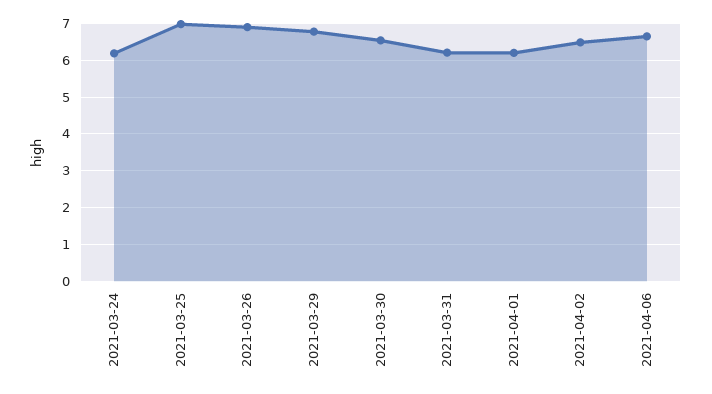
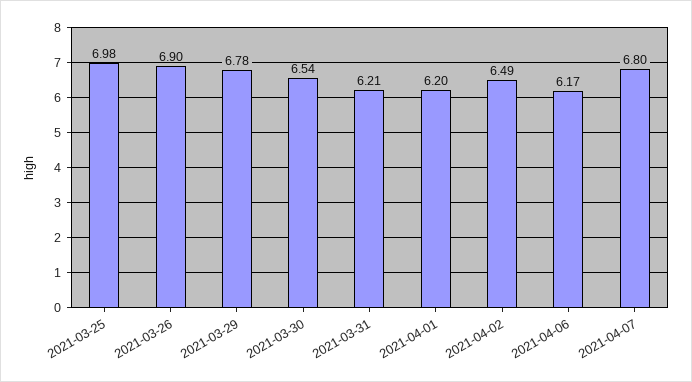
2021-03-24: 6.2 -> none
2021-04-06: 6.6 -> 6.17
2021-04-07: none -> 6.8

